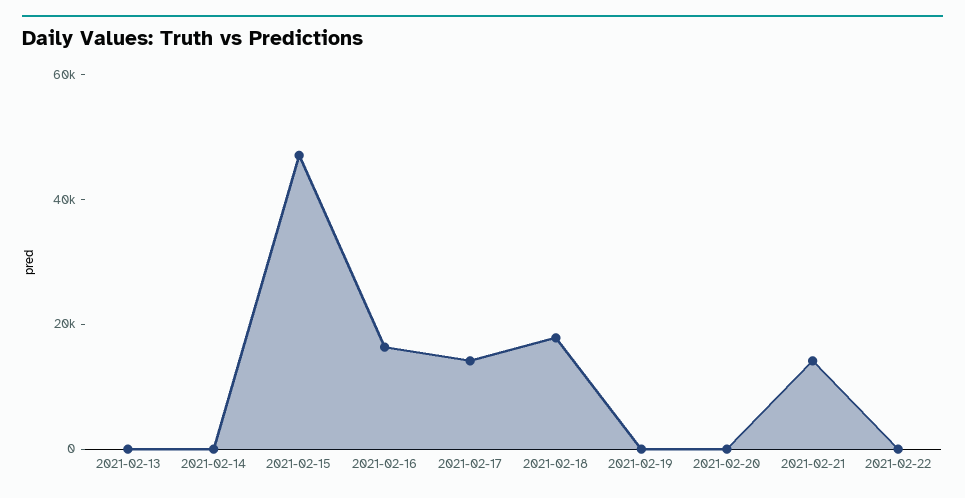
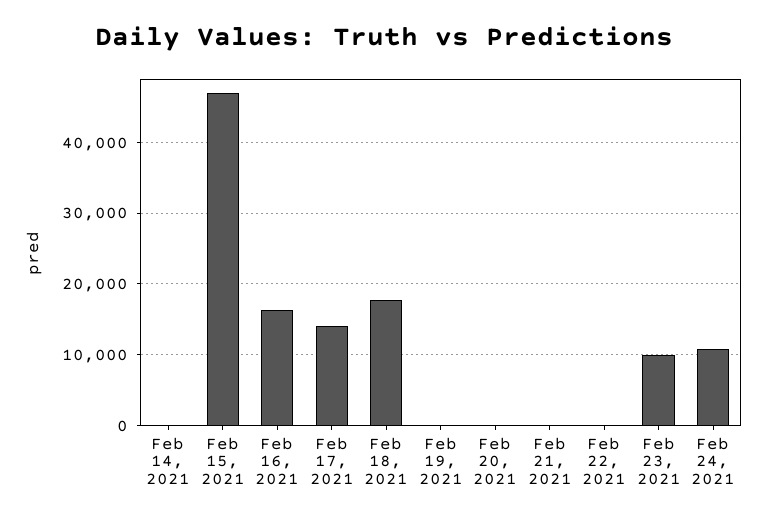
2021-02-13: 0 -> none
2021-02-21: 15000 -> 0
Feb 23, 2021: none -> 10000
Feb 24, 2021: none -> 11000

